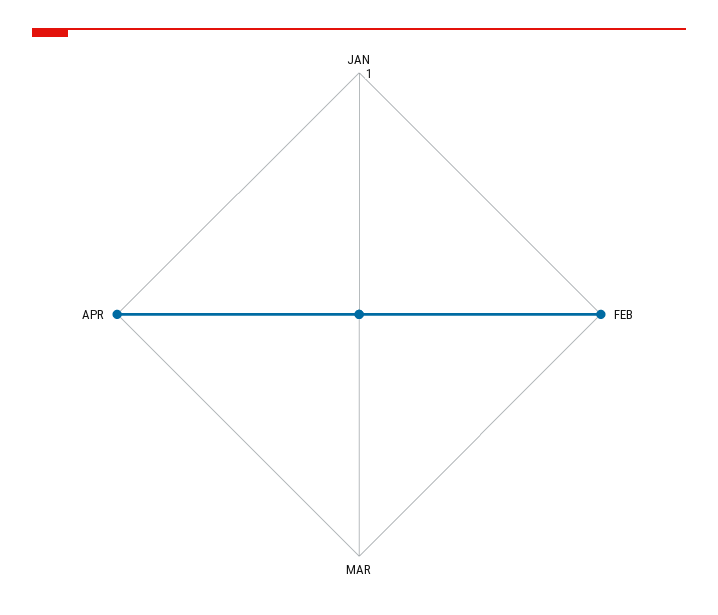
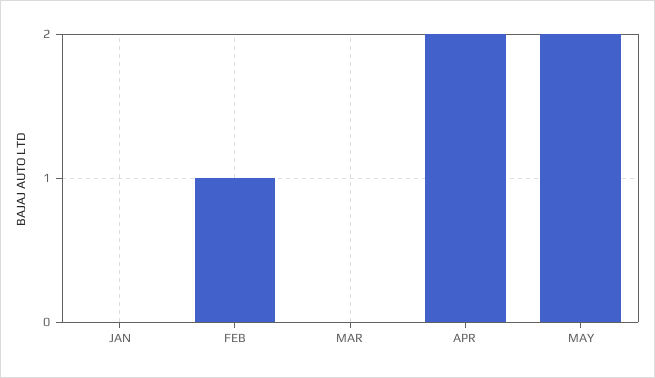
APR: 1 -> 2
MAY: none -> 2

